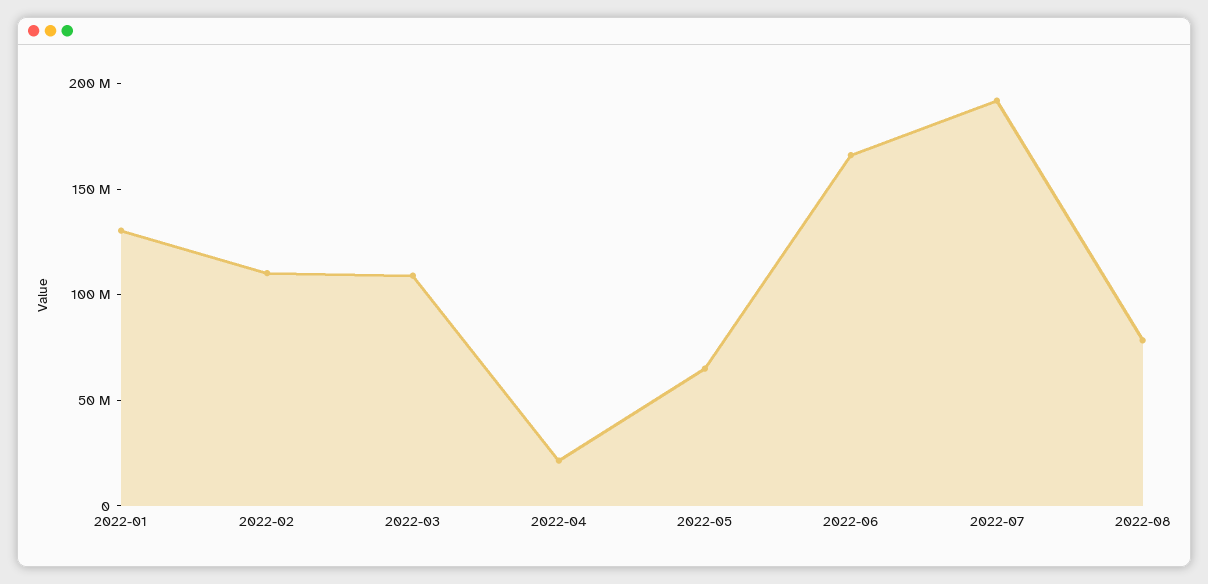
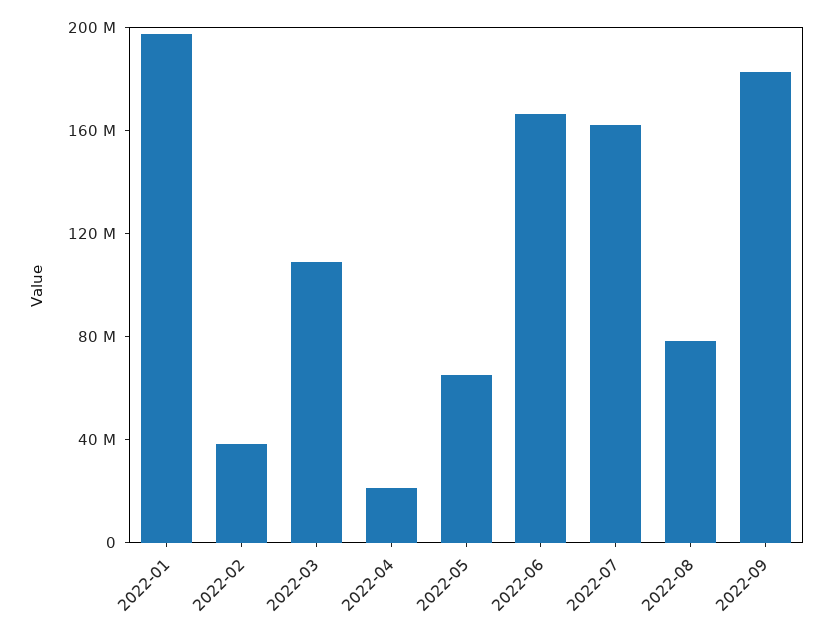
2022-01: 130000000 -> 200000000
2022-02: 110000000 -> 40000000
2022-07: 190000000 -> 160000000
2022-09: none -> 180000000

